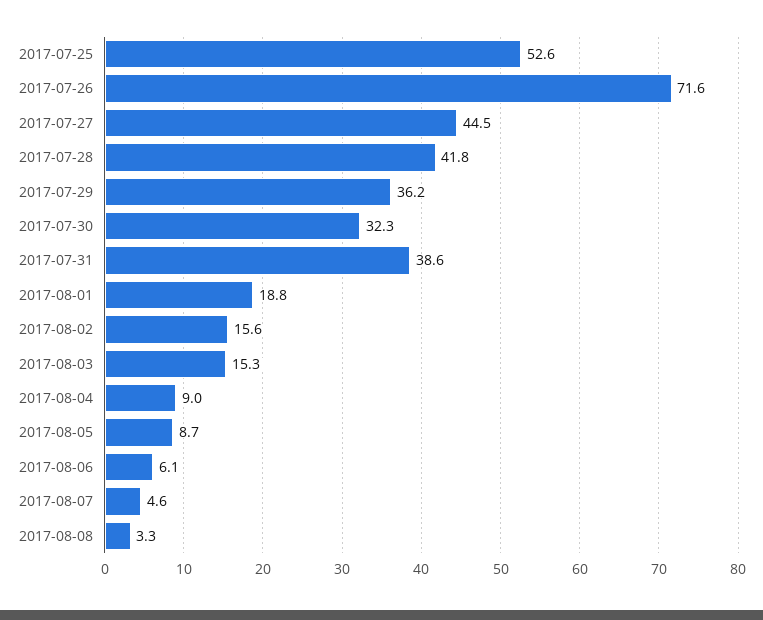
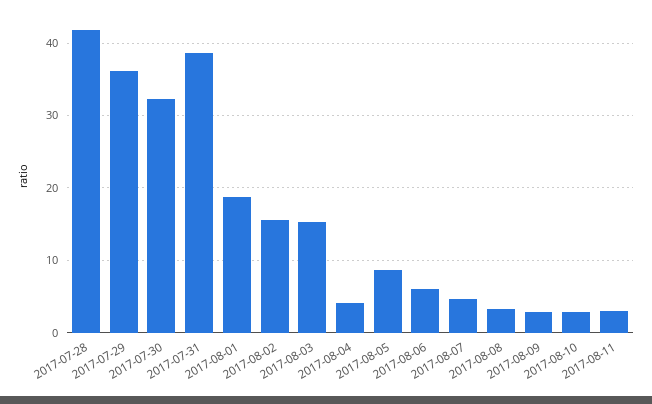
2017-07-25: 52.6 -> none
2017-07-26: 71.6 -> none
2017-07-27: 44.5 -> none
2017-08-04: 9 -> 4
2017-08-09: none -> 3
2017-08-10: none -> 3
2017-08-11: none -> 3

